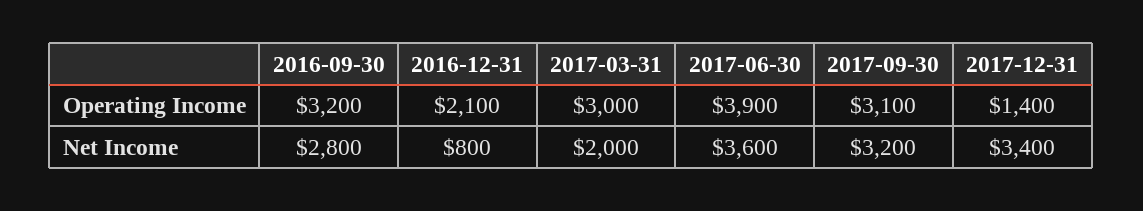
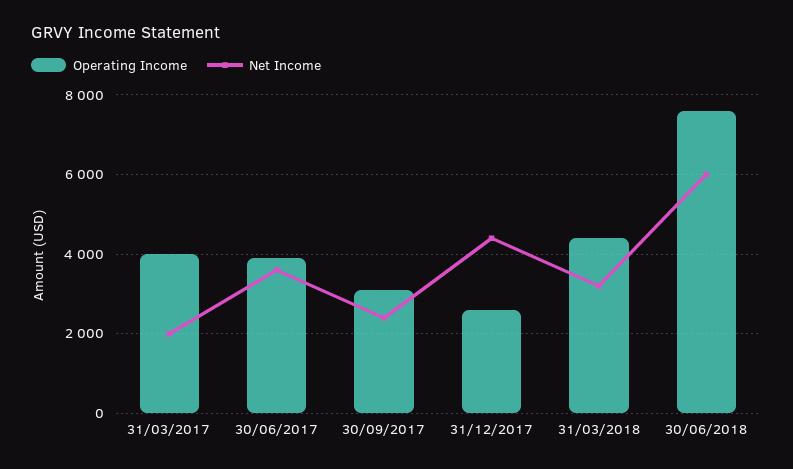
Operating Income, 2016-09-30: 3200 -> none
Operating Income, 2016-12-31: 2100 -> none
Operating Income, 2017-03-31: 3000 -> 4000
Operating Income, 2017-12-31: 1400 -> 2600
Net Income, 2016-09-30: 2800 -> none
Net Income, 2016-12-31: 800 -> none
Net Income, 2017-09-30: 3200 -> 2400
Net Income, 2017-12-31: 3400 -> 4400
Operating Income, 31/03/2018: none -> 4400
Net Income, 31/03/2018: none -> 3200
Operating Income, 30/06/2018: none -> 7600
Net Income, 30/06/2018: none -> 6000

